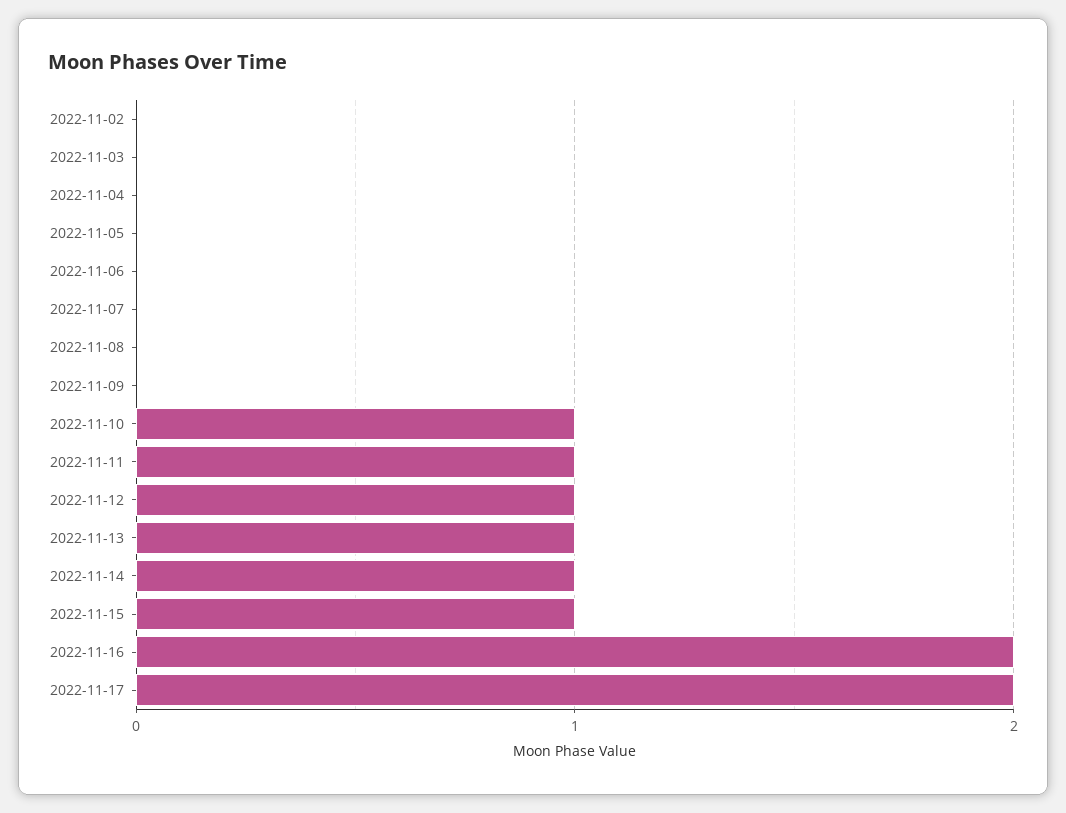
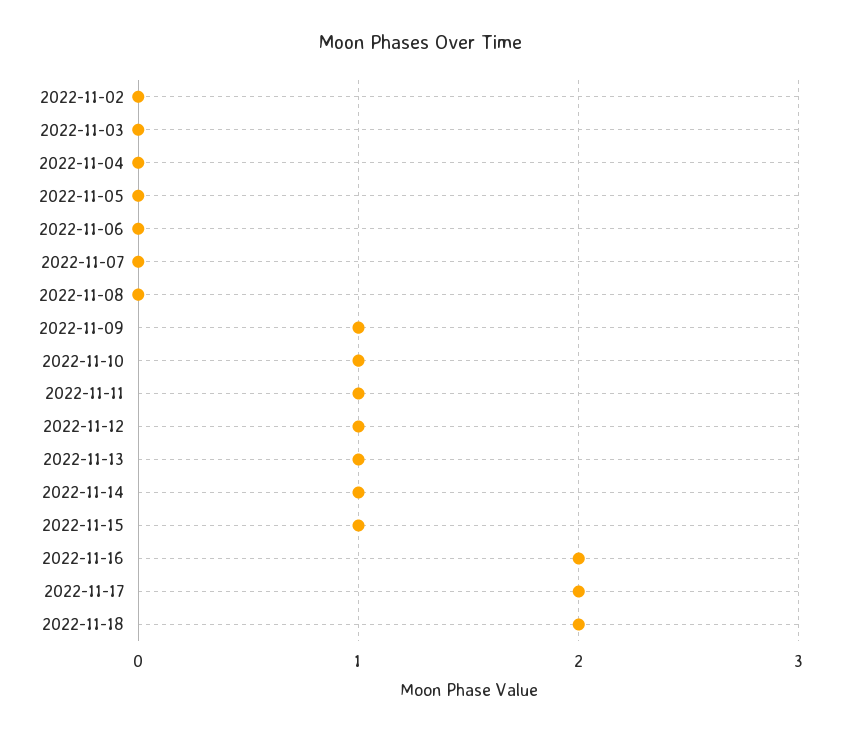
2022-11-09: 0 -> 1
2022-11-18: none -> 2

